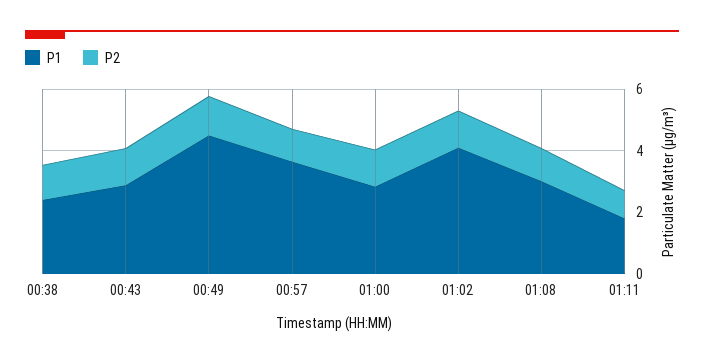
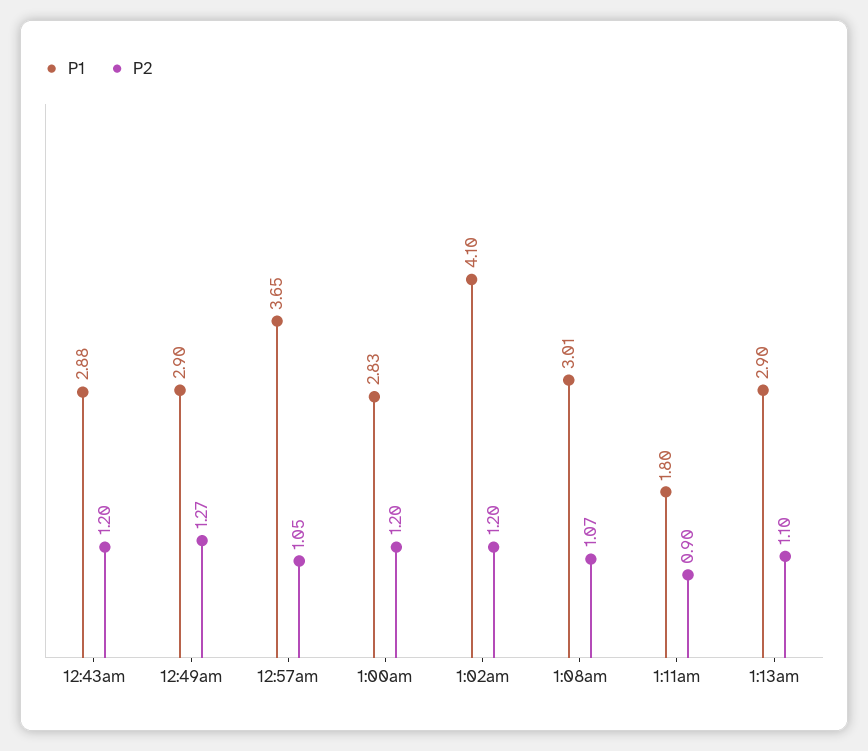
P1, 00:38: 2.5 -> none
P2, 00:38: 1 -> none
P1, 00:49: 4.5 -> 2.9
P1, 1:13am: none -> 2.9
P2, 1:13am: none -> 1.1

